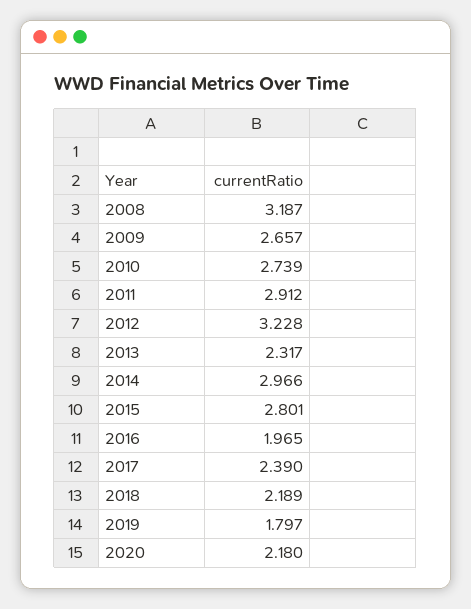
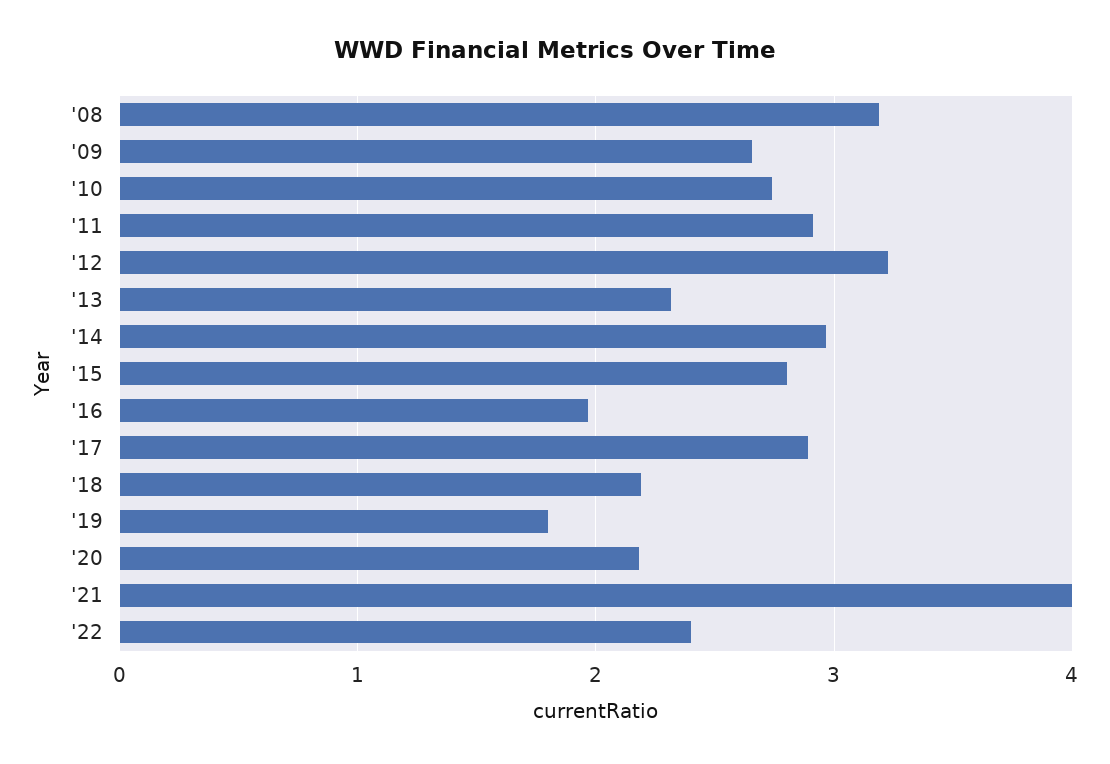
2017: 2.39 -> 2.9
'21: none -> 4
'22: none -> 2.4

